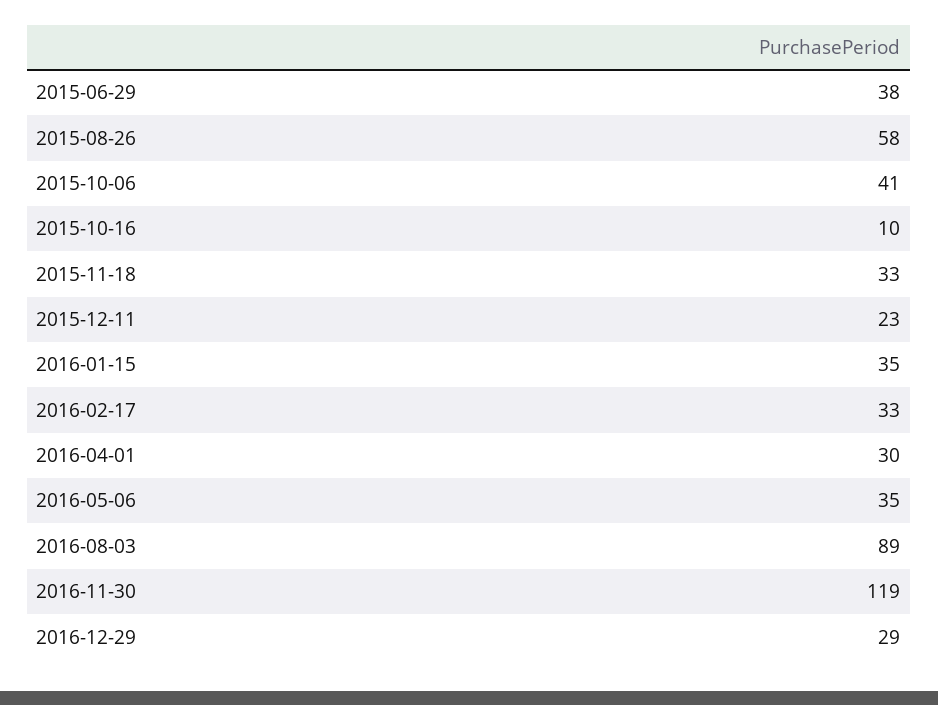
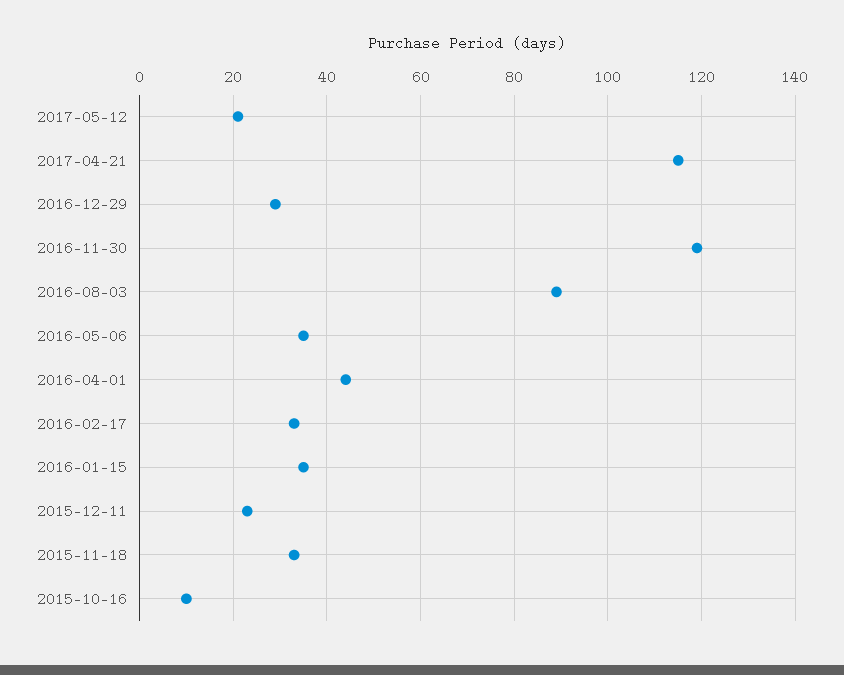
2015-06-29: 38 -> none
2015-08-26: 58 -> none
2015-10-06: 41 -> none
2016-04-01: 30 -> 45
2017-05-12: none -> 20
2017-04-21: none -> 115

